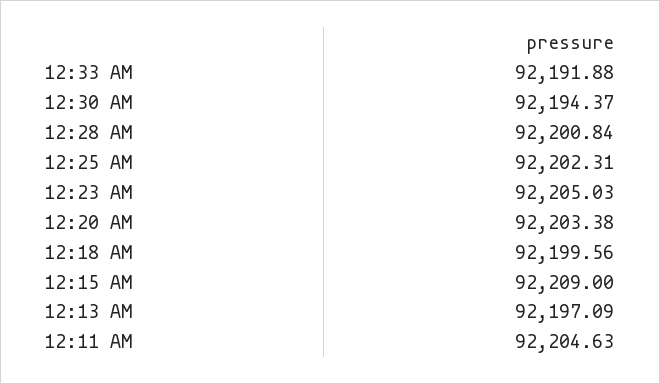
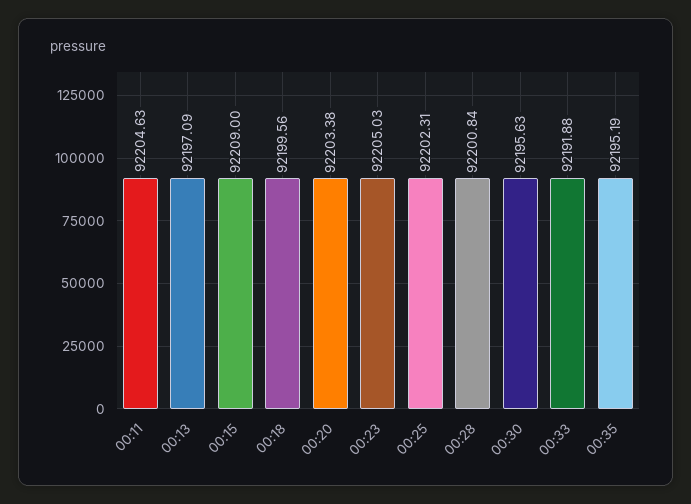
12:30 AM: 92194.37 -> 92195.63
00:35: none -> 92195.19

